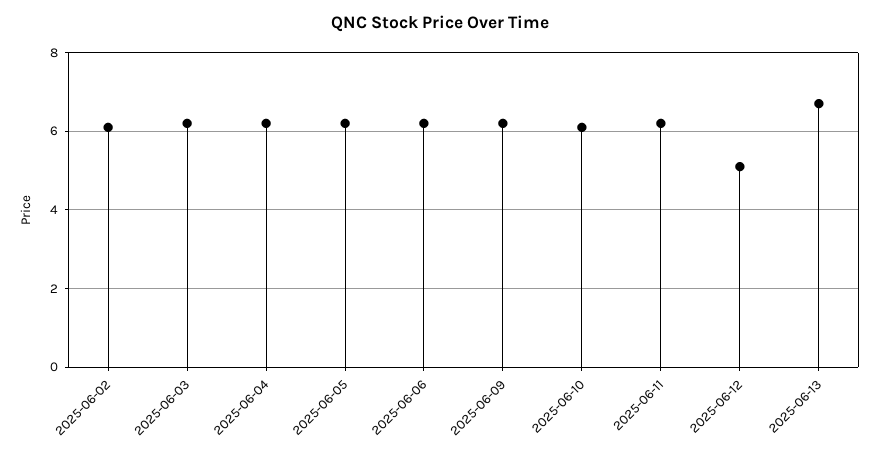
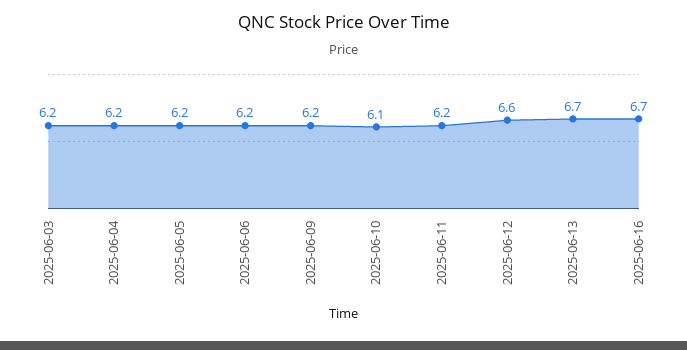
2025-06-02: 6 -> none
2025-06-12: 5 -> 6.6
2025-06-16: none -> 6.7

